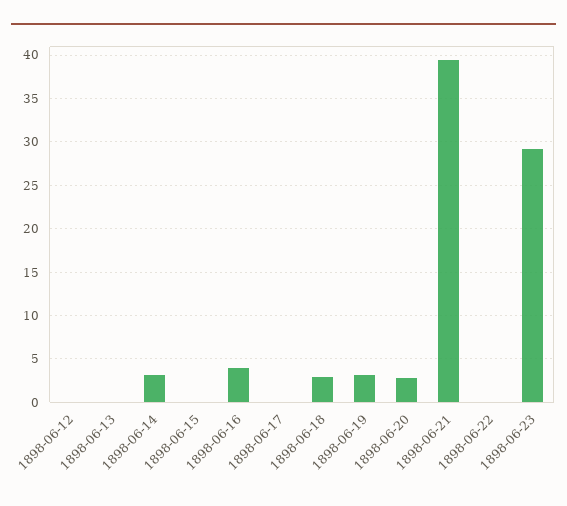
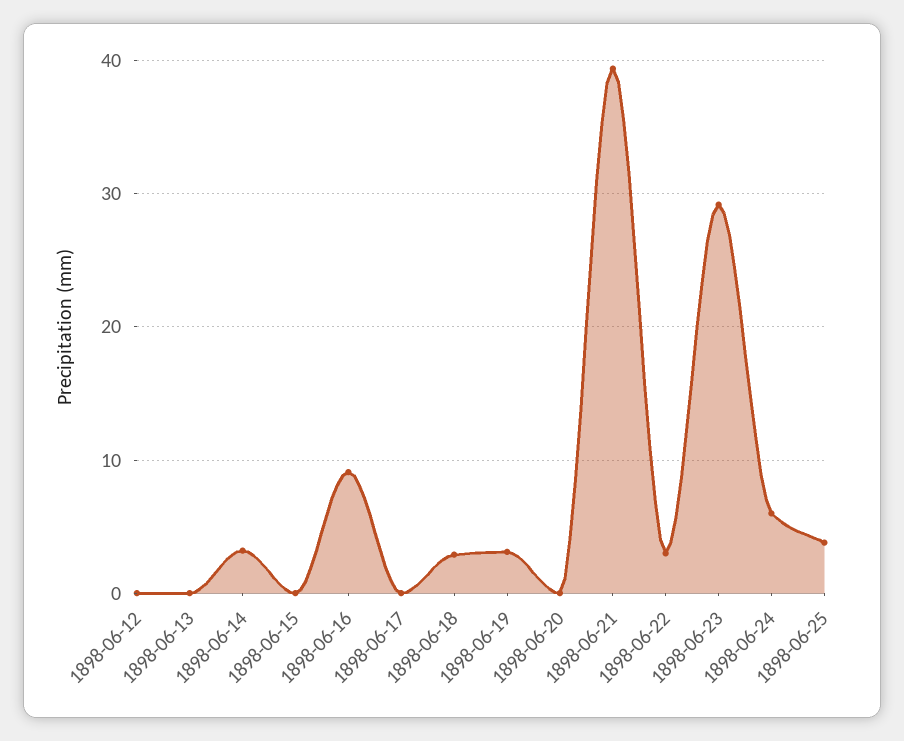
1898-06-16: 4 -> 9
1898-06-20: 3 -> 0
1898-06-22: 0 -> 3
1898-06-24: none -> 6
1898-06-25: none -> 4

